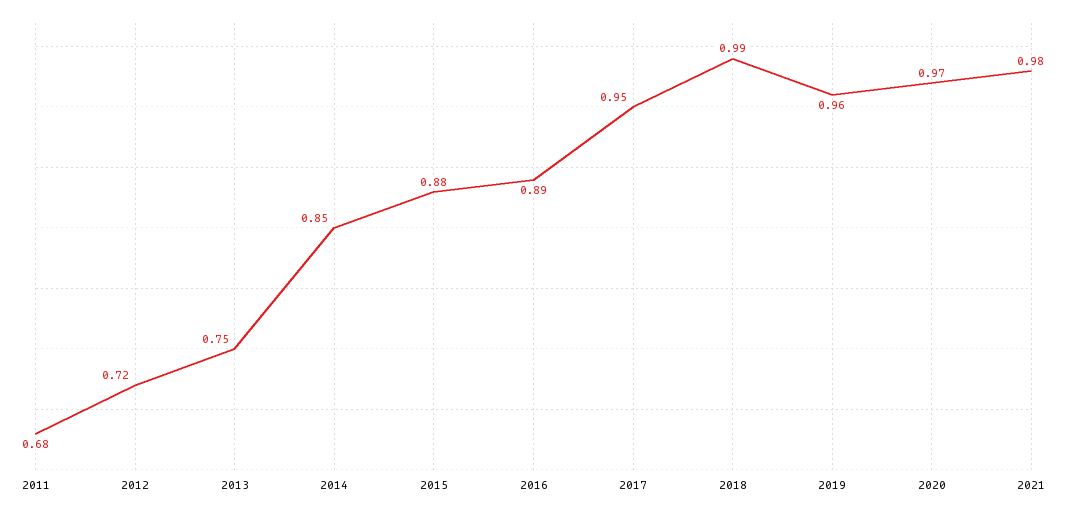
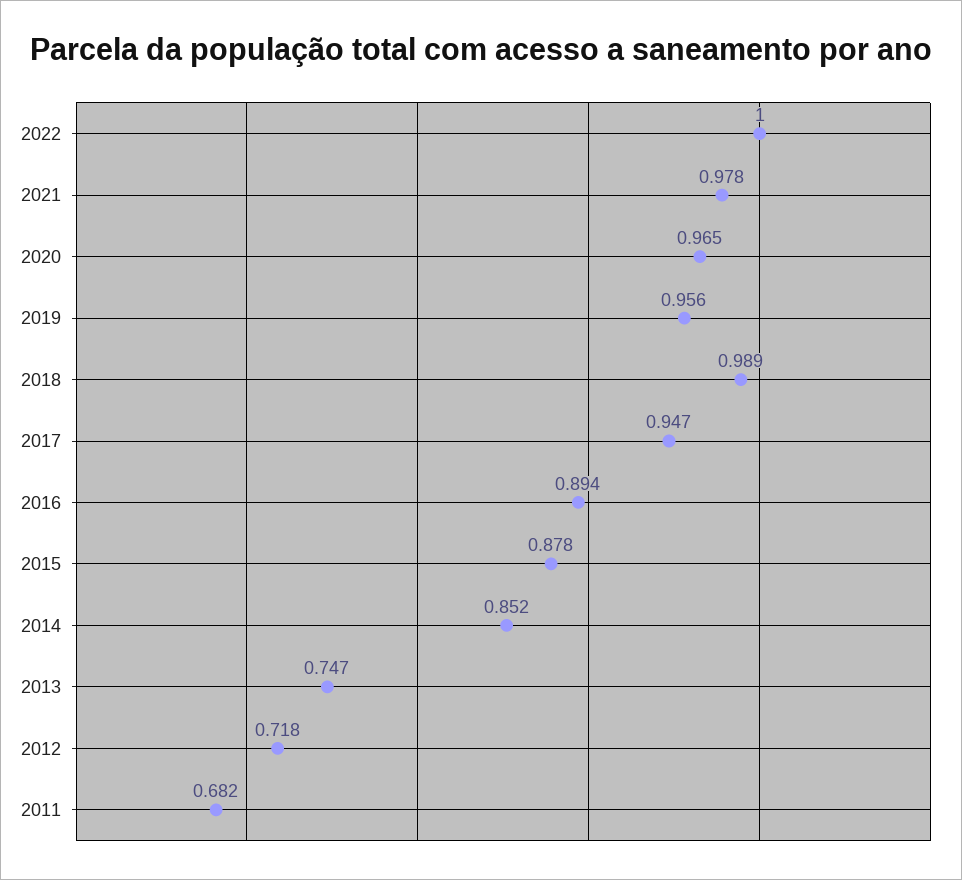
2022: none -> 1

